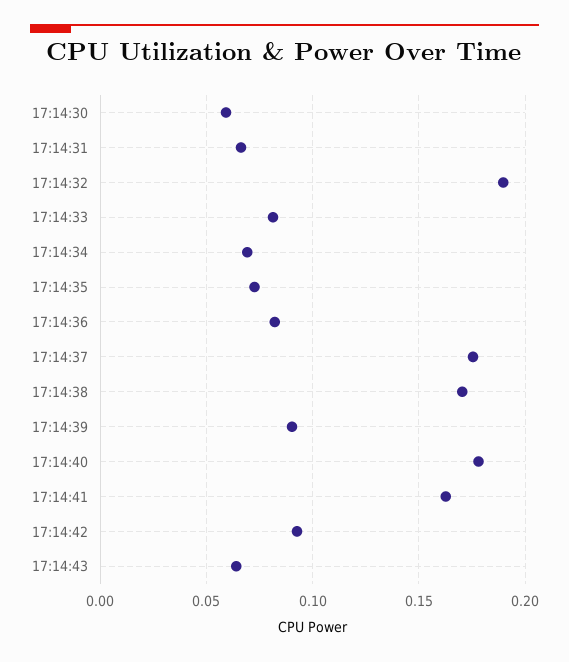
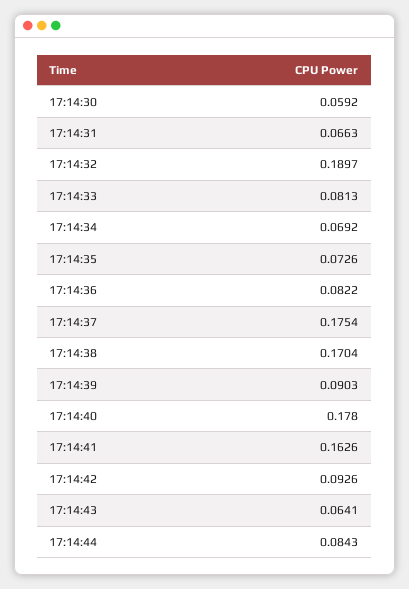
17:14:44: none -> 0.0843

